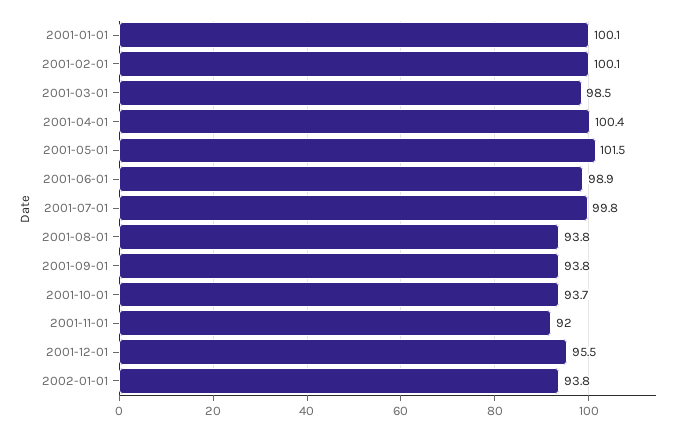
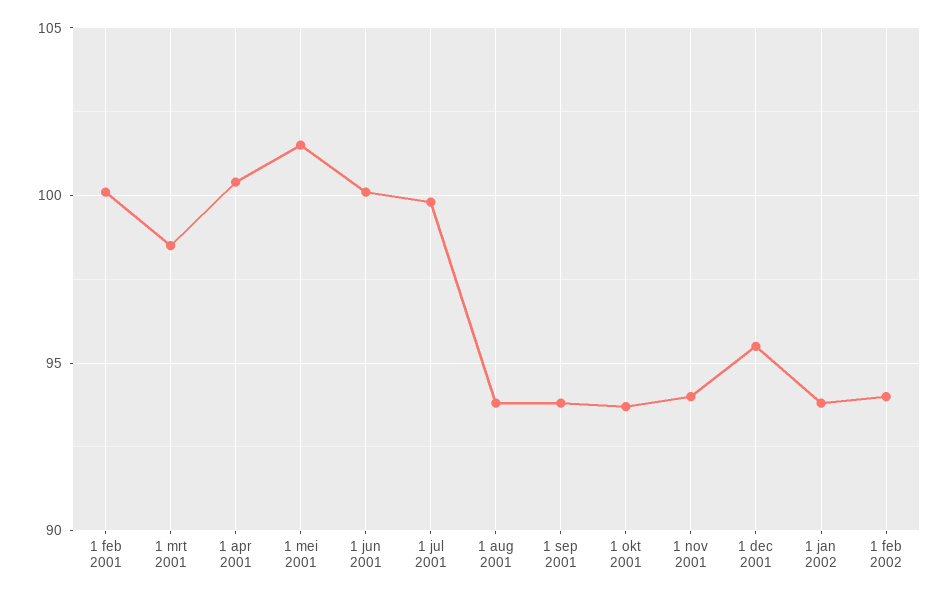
2001-01-01: 100.1 -> none
2001-06-01: 98.9 -> 100
2001-11-01: 92 -> 94
1 feb 2002: none -> 94

